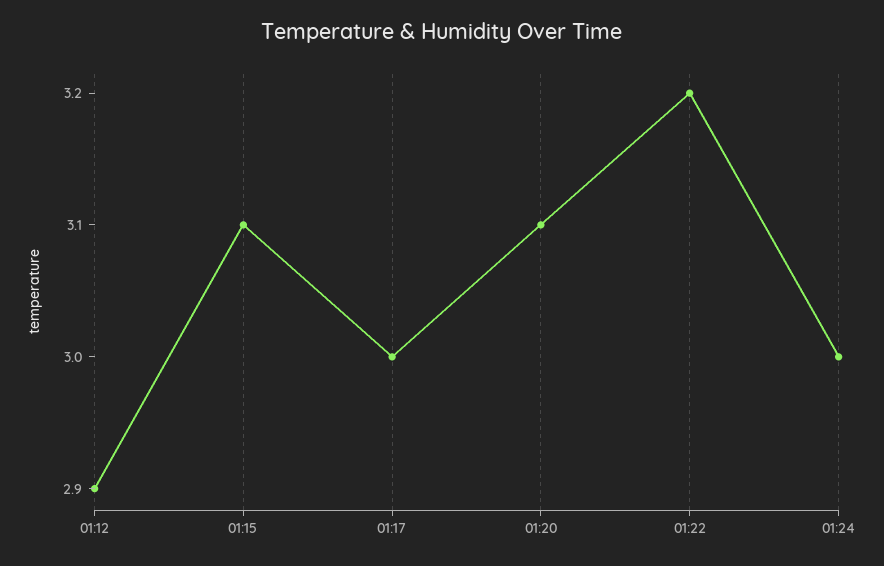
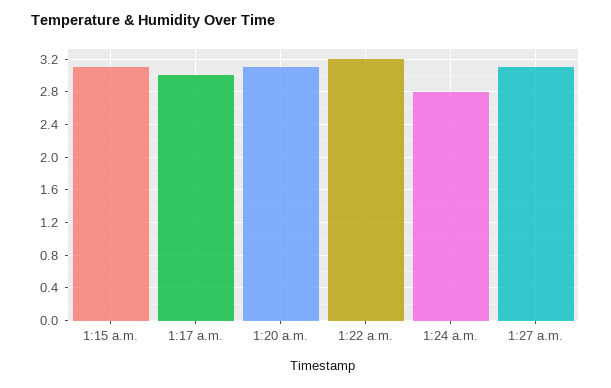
01:12: 2.9 -> none
01:24: 3 -> 2.8
1:27 a.m.: none -> 3.1

